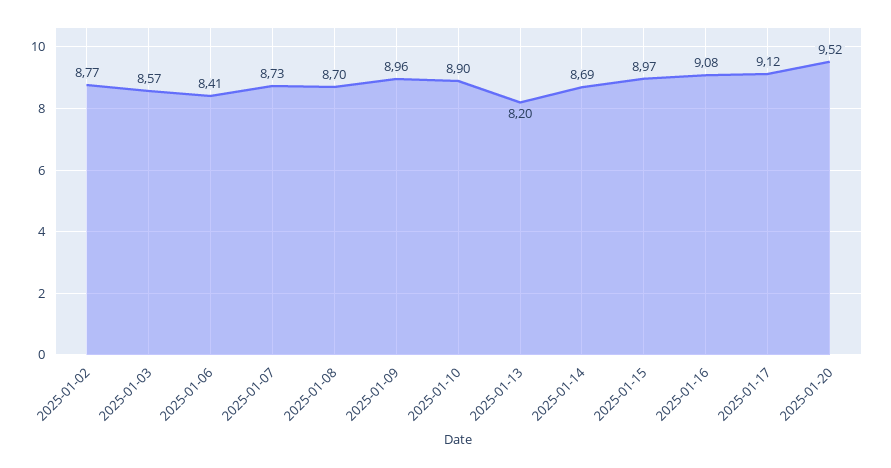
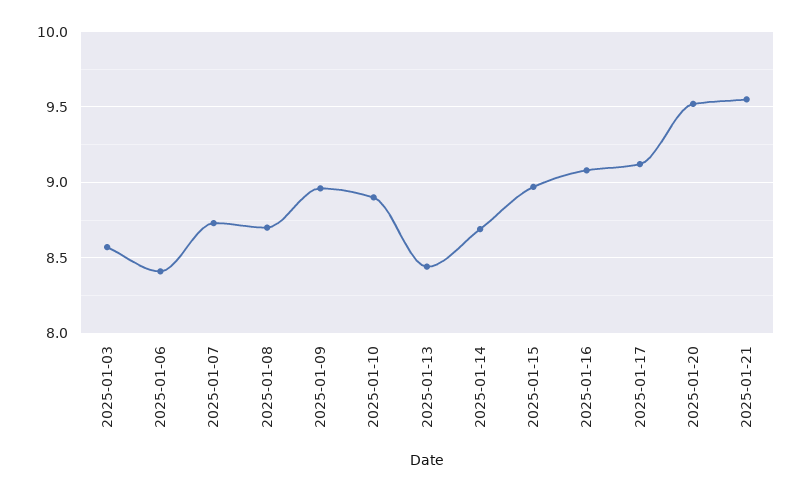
2025-01-02: 8.77 -> none
2025-01-13: 8.2 -> 8.45
2025-01-21: none -> 9.55

